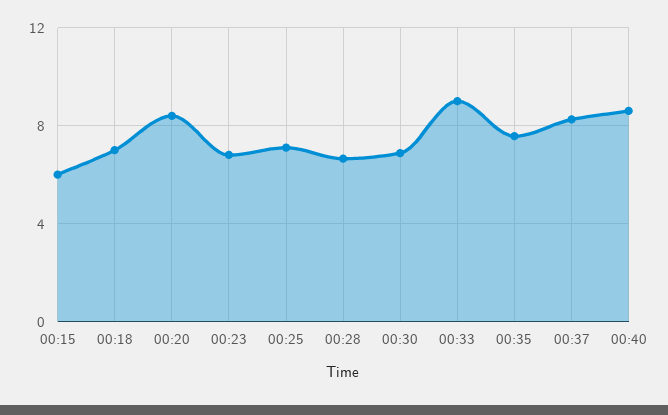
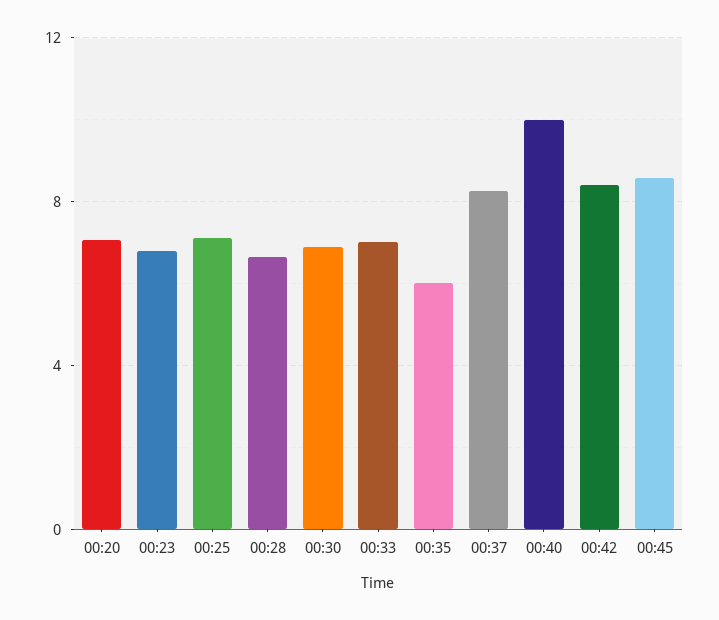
00:15: 6 -> none
00:18: 7 -> none
00:20: 8.5 -> 7
00:33: 9 -> 7
00:35: 7.5 -> 6
00:40: 8.5 -> 10
00:42: none -> 8.5
00:45: none -> 8.5

